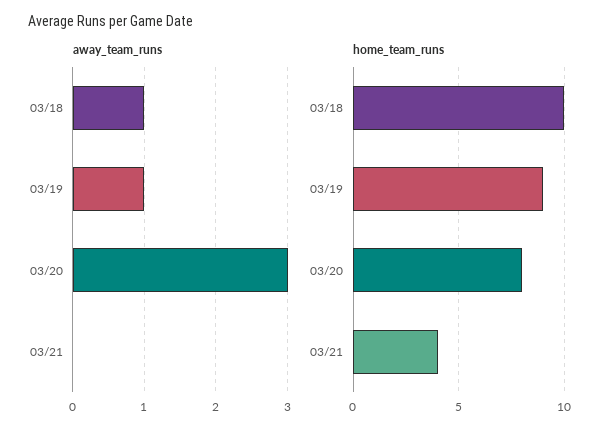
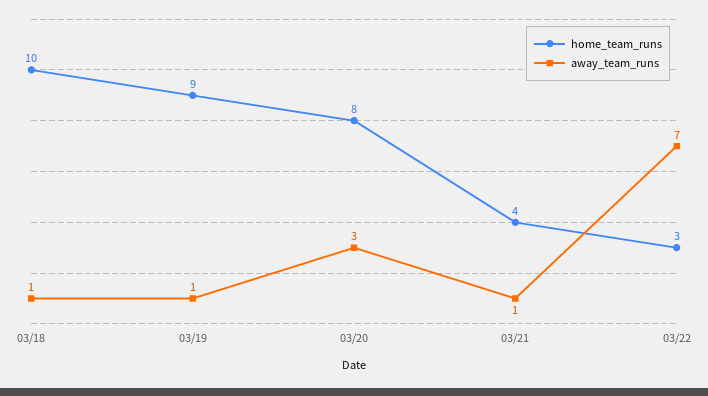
away_team_runs, 03/21: 0 -> 1
home_team_runs, 03/22: none -> 3
away_team_runs, 03/22: none -> 7

